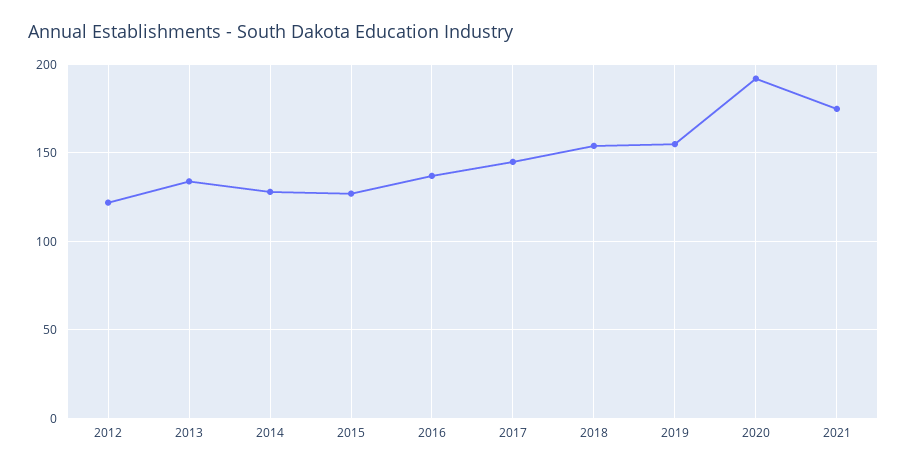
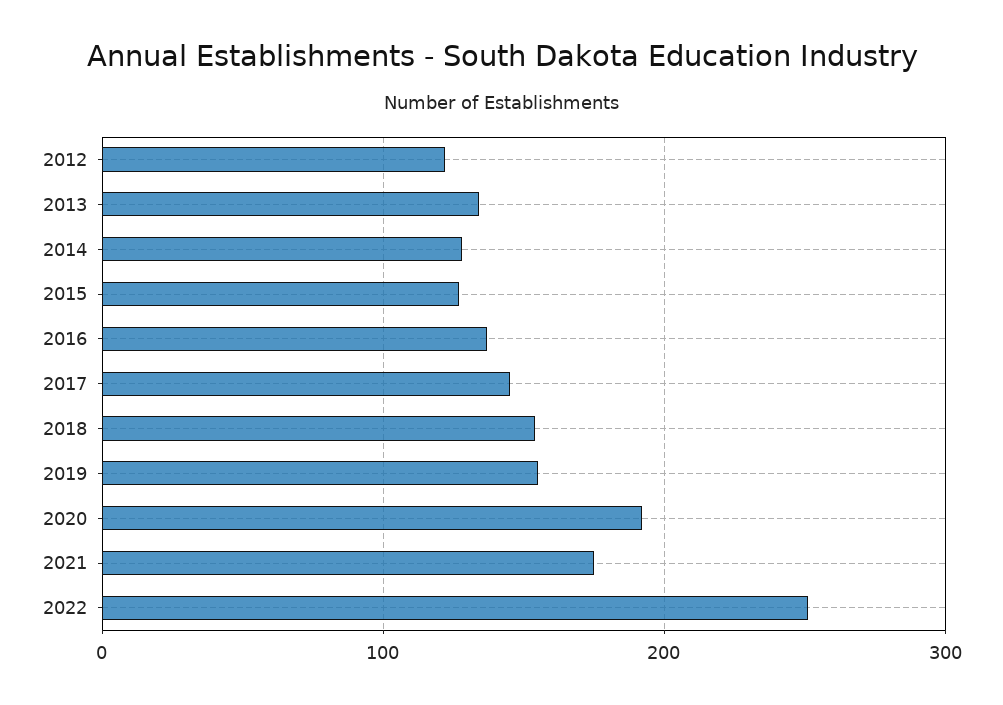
2022: none -> 250

